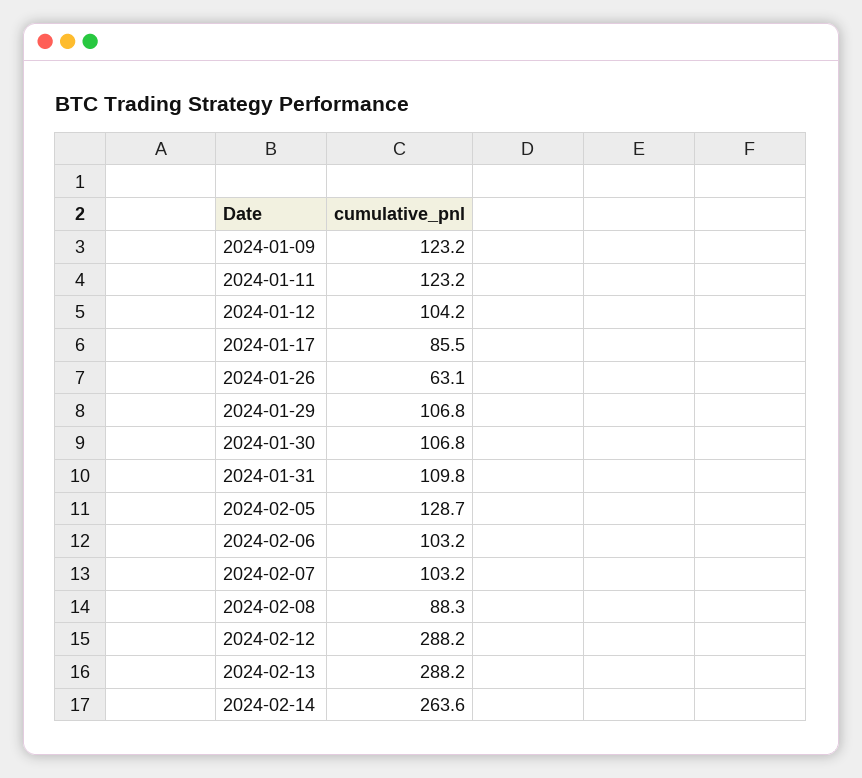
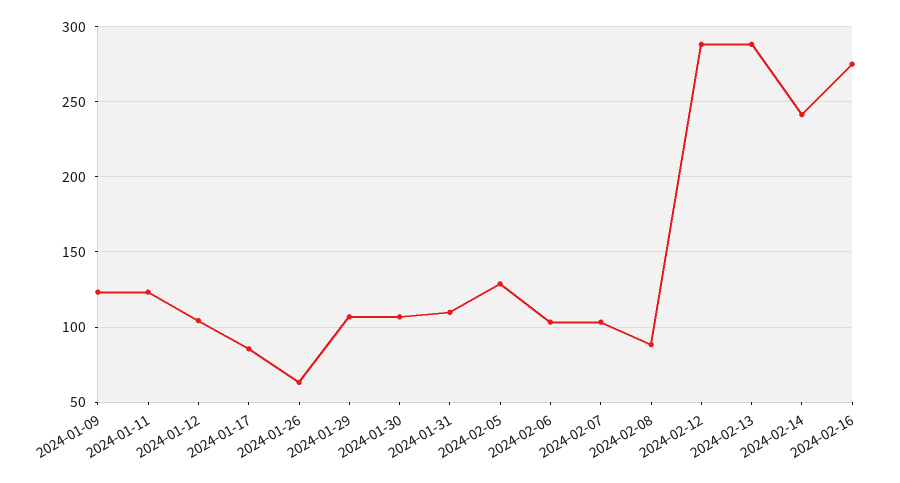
2024-02-14: 263.6 -> 240
2024-02-16: none -> 275

